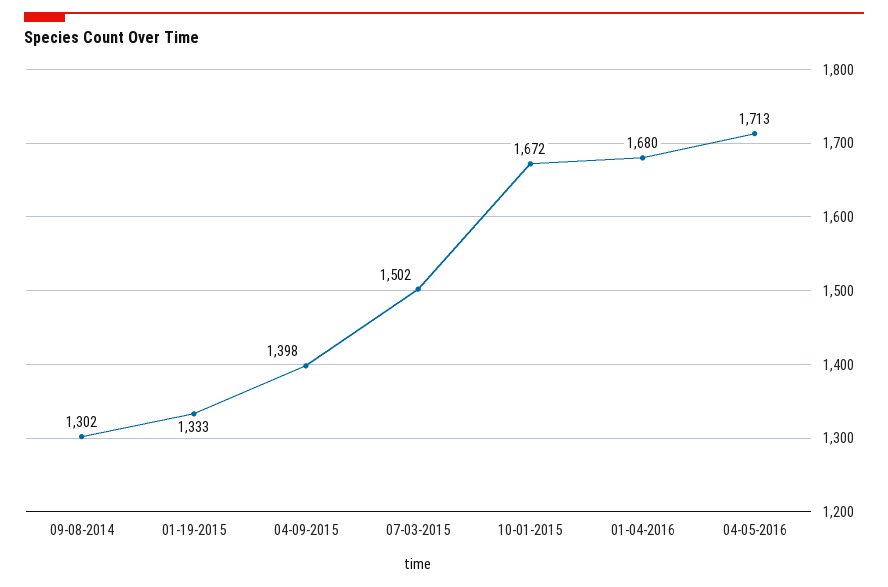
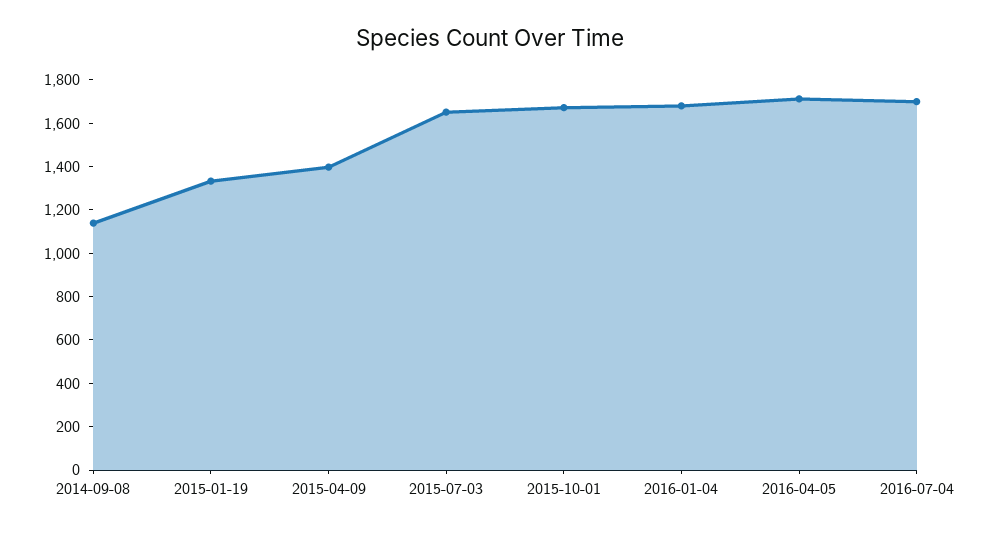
09-08-2014: 1302 -> 1150
07-03-2015: 1502 -> 1650
2016-07-04: none -> 1700

